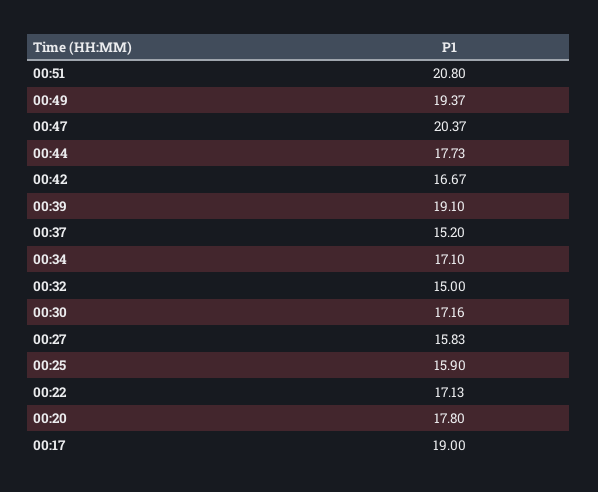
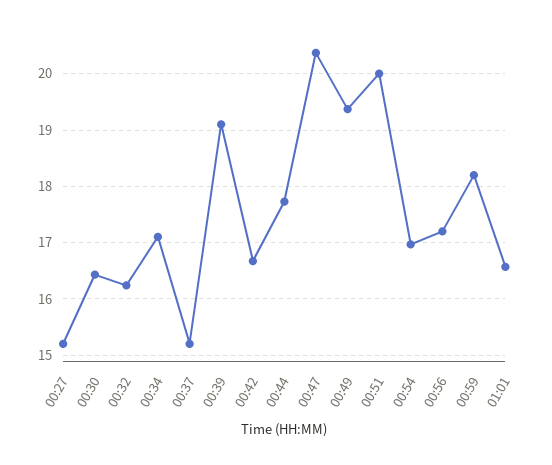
00:51: 20.8 -> 20
00:32: 15 -> 16.2
00:30: 17.16 -> 16.4
00:27: 15.83 -> 15.2
00:25: 15.9 -> none
00:22: 17.13 -> none
00:20: 17.8 -> none
00:17: 19 -> none
00:54: none -> 17
00:56: none -> 17.2
00:59: none -> 18.2
01:01: none -> 16.6

